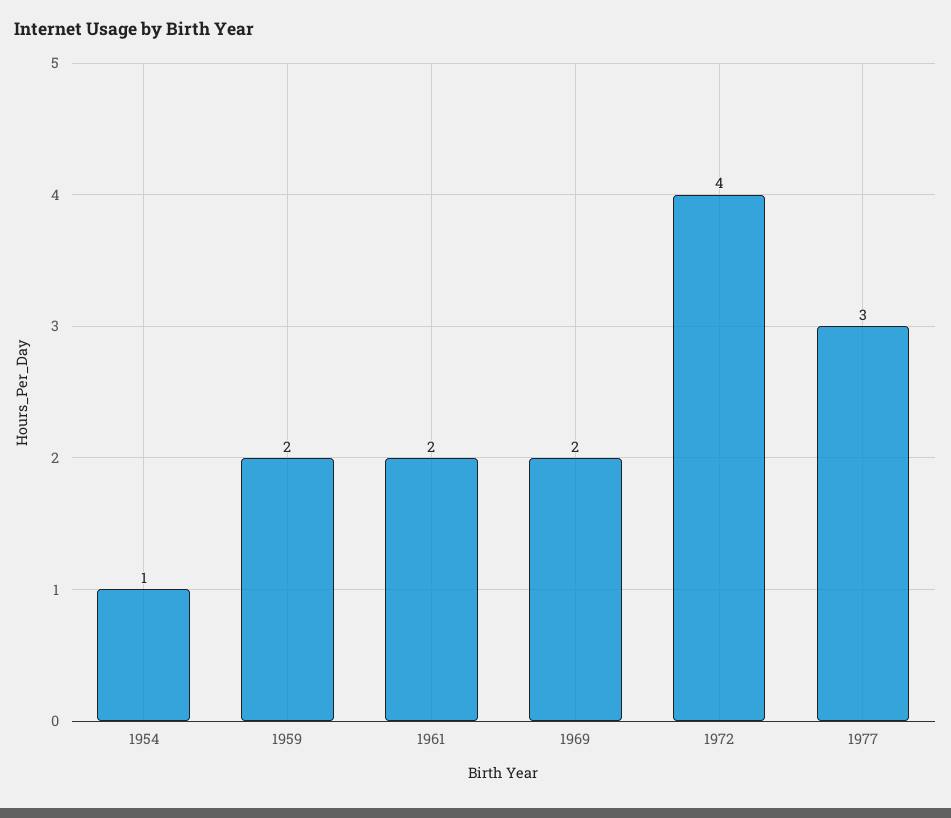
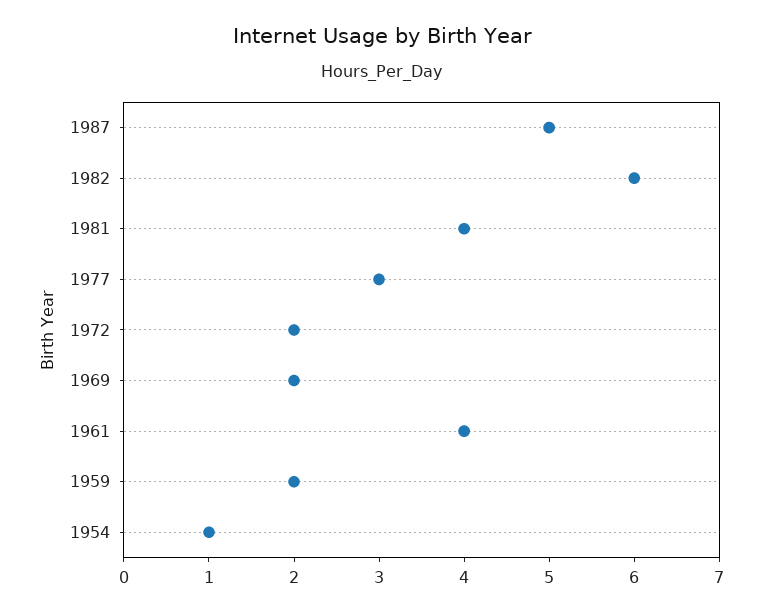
1961: 2 -> 4
1972: 4 -> 2
1987: none -> 5
1982: none -> 6
1981: none -> 4

